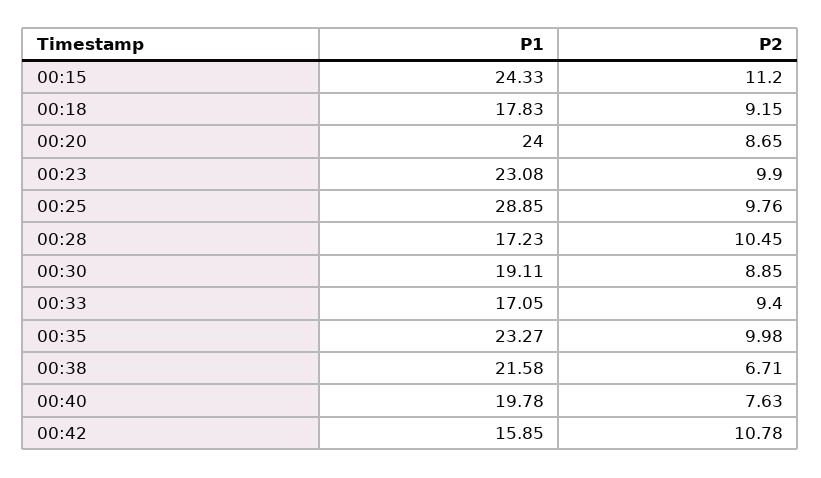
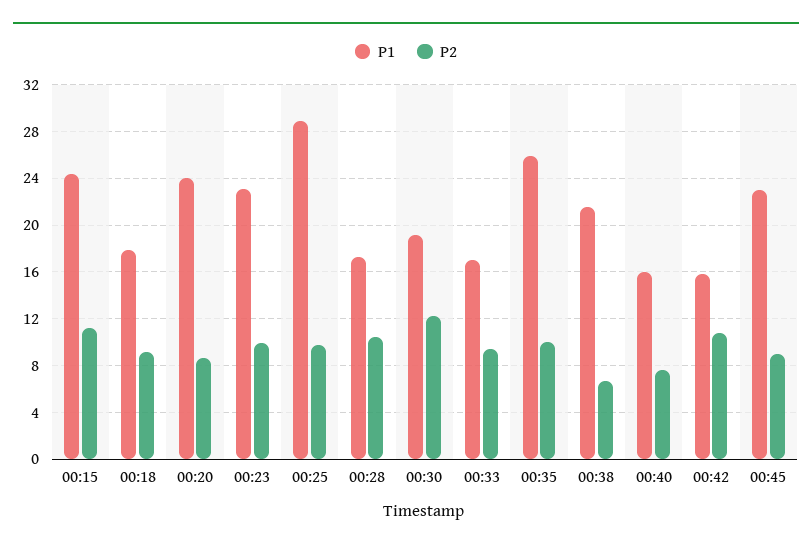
P2, 00:30: 8.85 -> 12
P1, 00:35: 23.27 -> 26
P1, 00:40: 19.78 -> 16
P1, 00:45: none -> 23
P2, 00:45: none -> 9

